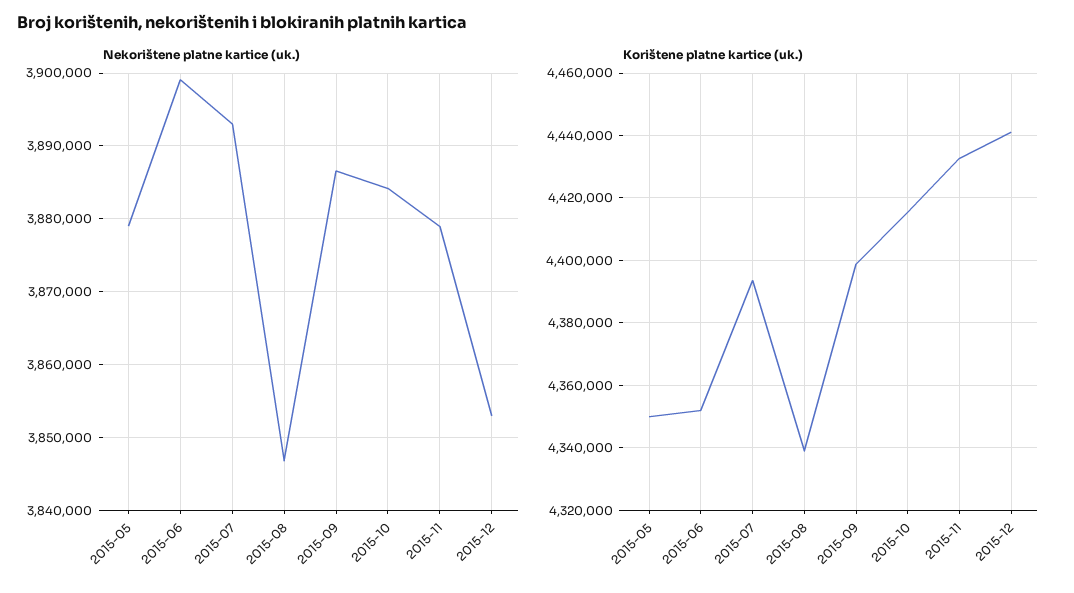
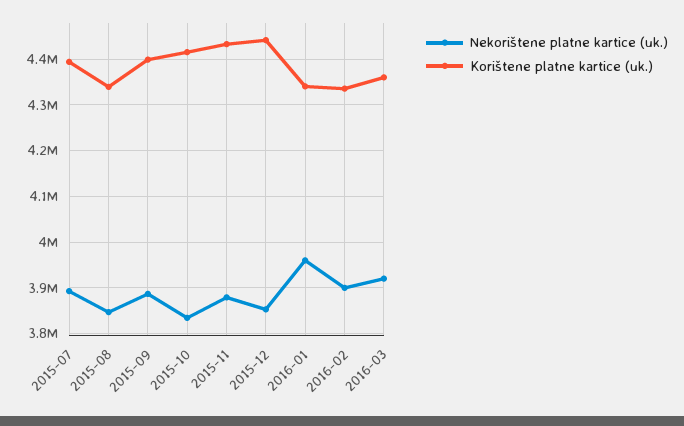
Nekorištene platne kartice (uk.), 2015-05: 3879000 -> none
Nekorištene platne kartice (uk.), 2015-06: 3899000 -> none
Nekorištene platne kartice (uk.), 2015-10: 3884000 -> 3840000
Korištene platne kartice (uk.), 2015-05: 4350000 -> none
Korištene platne kartice (uk.), 2015-06: 4352000 -> none
Nekorištene platne kartice (uk.), 2016-01: none -> 3960000
Korištene platne kartice (uk.), 2016-01: none -> 4340000
Nekorištene platne kartice (uk.), 2016-02: none -> 3900000
Korištene platne kartice (uk.), 2016-02: none -> 4340000
Nekorištene platne kartice (uk.), 2016-03: none -> 3920000
Korištene platne kartice (uk.), 2016-03: none -> 4360000

